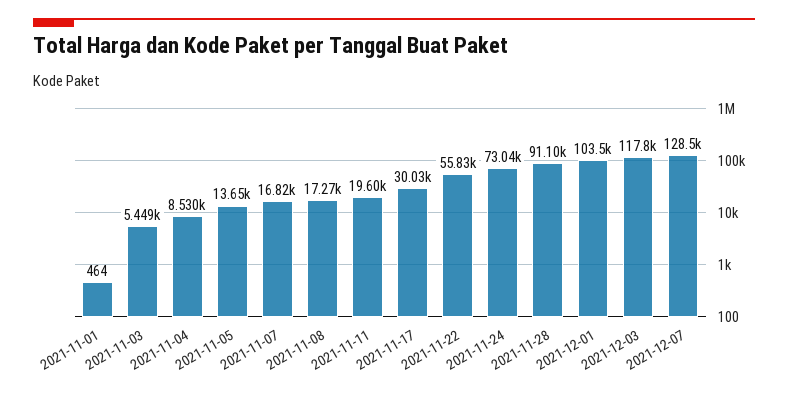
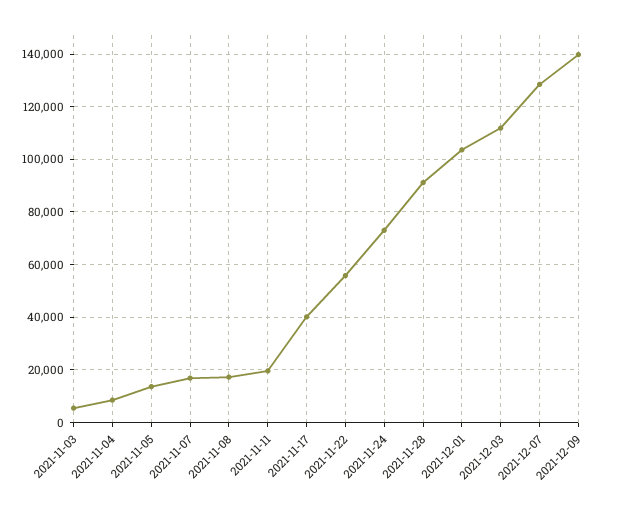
2021-11-01: 464 -> none
2021-11-17: 30030 -> 40000
2021-12-03: 117800 -> 112500
2021-12-09: none -> 140000

